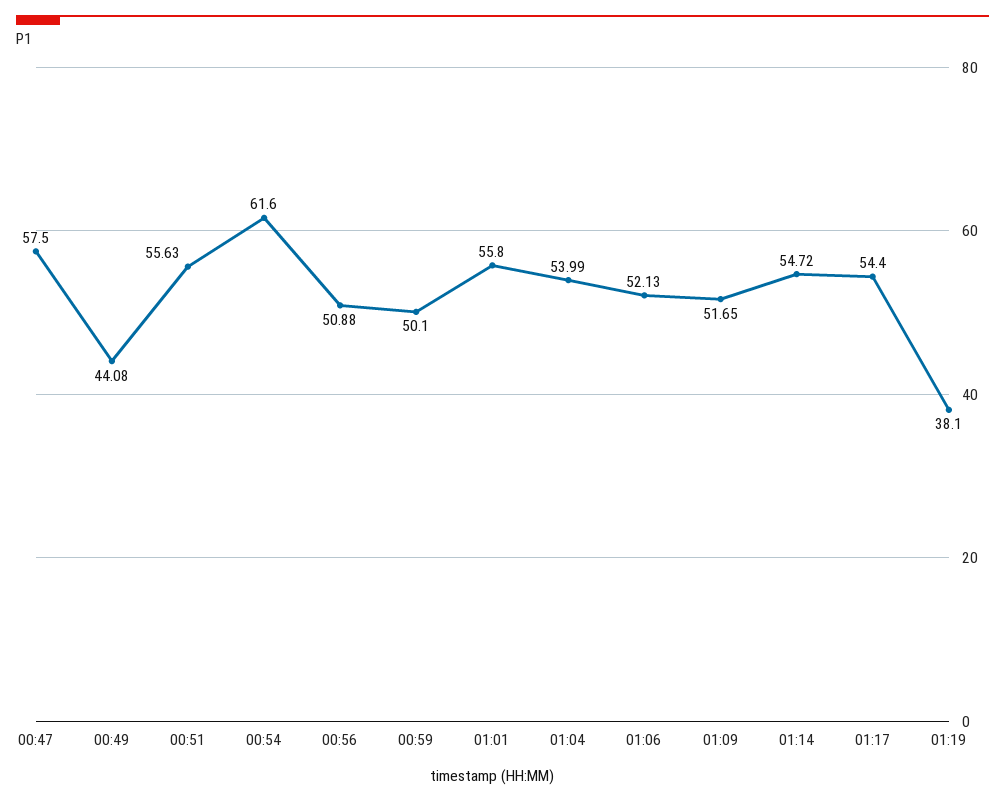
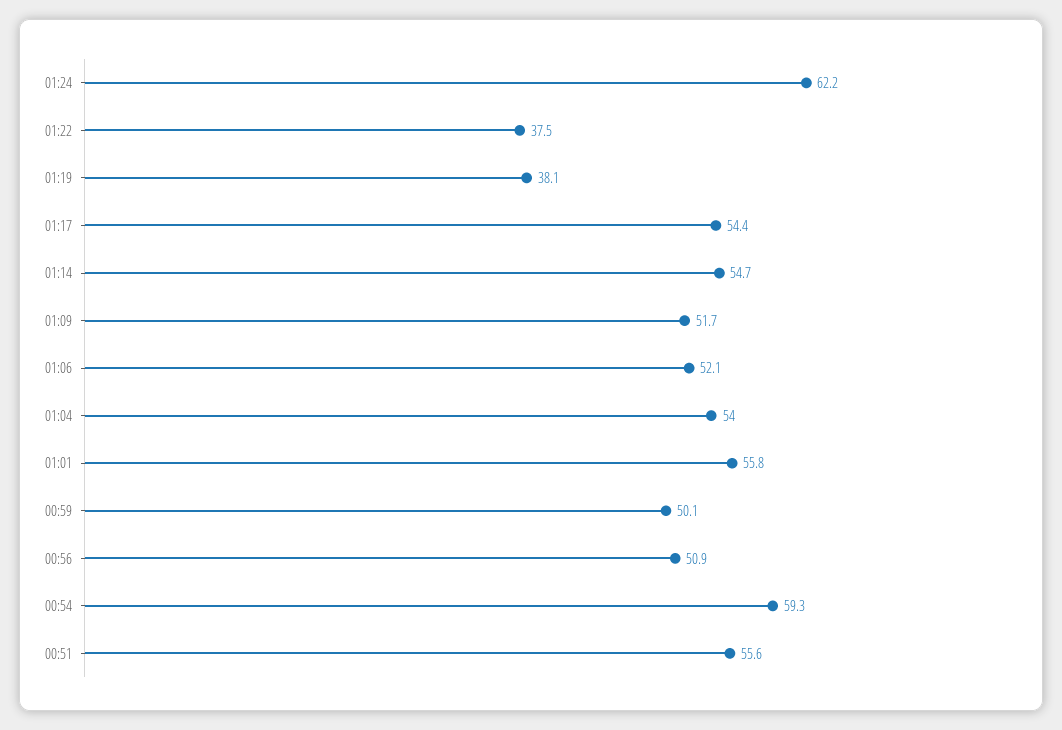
00:47: 57.5 -> none
00:49: 44.08 -> none
00:54: 61.6 -> 59.3
01:24: none -> 62.2
01:22: none -> 37.5

